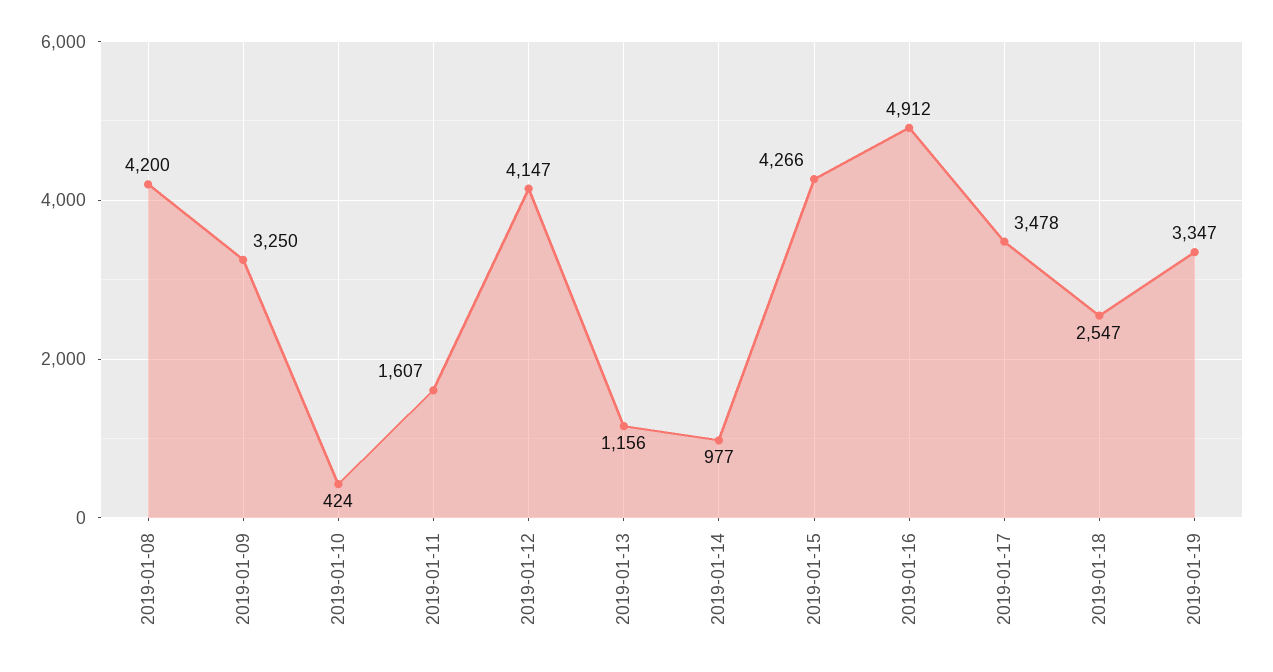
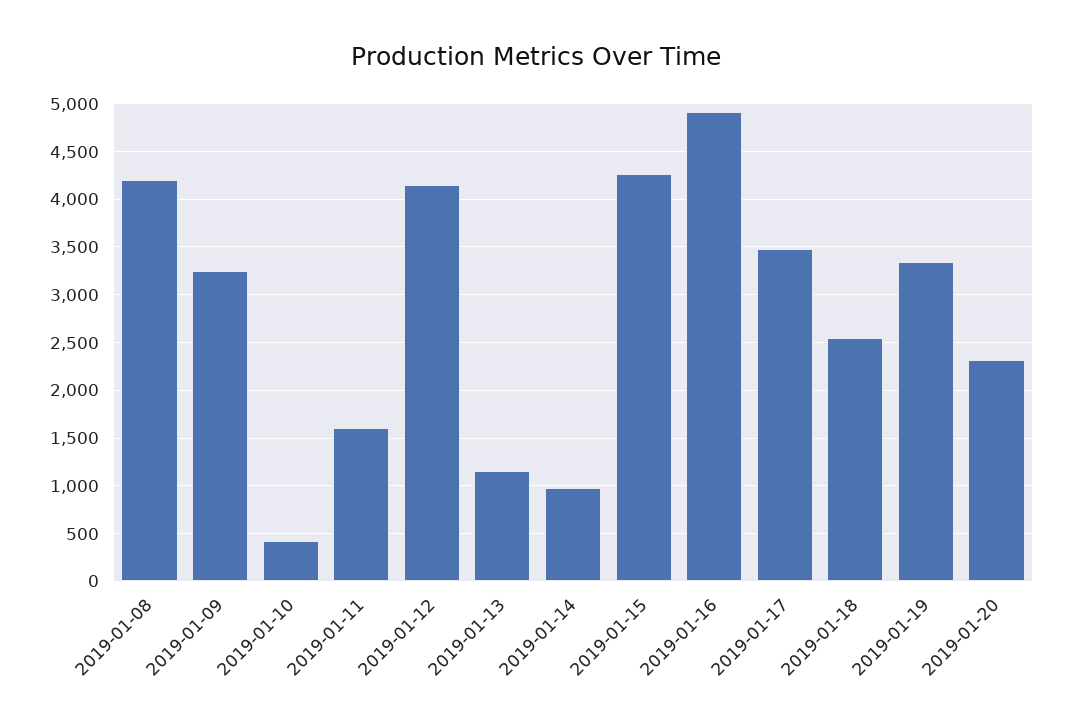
2019-01-20: none -> 2300

